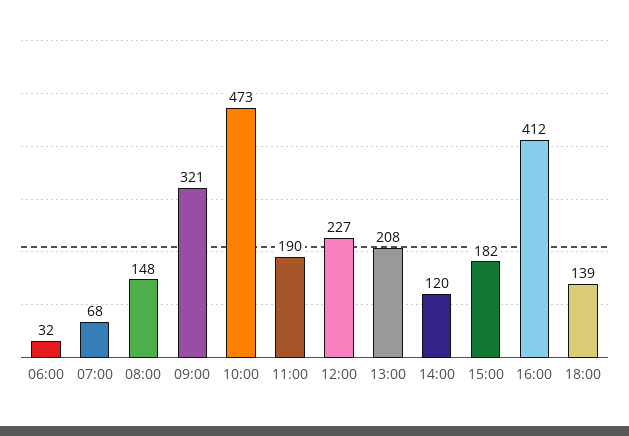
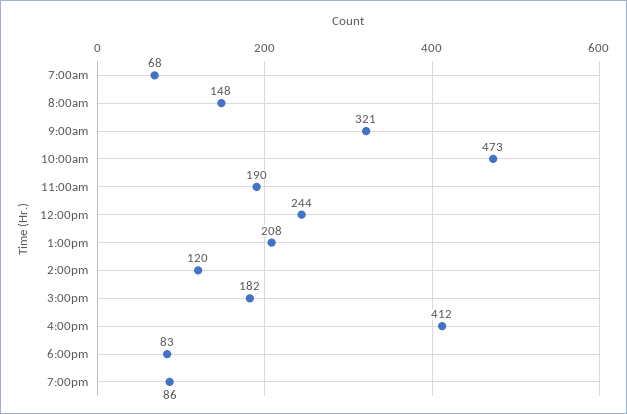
06:00: 32 -> none
12:00: 227 -> 244
18:00: 139 -> 83
7:00pm: none -> 86

